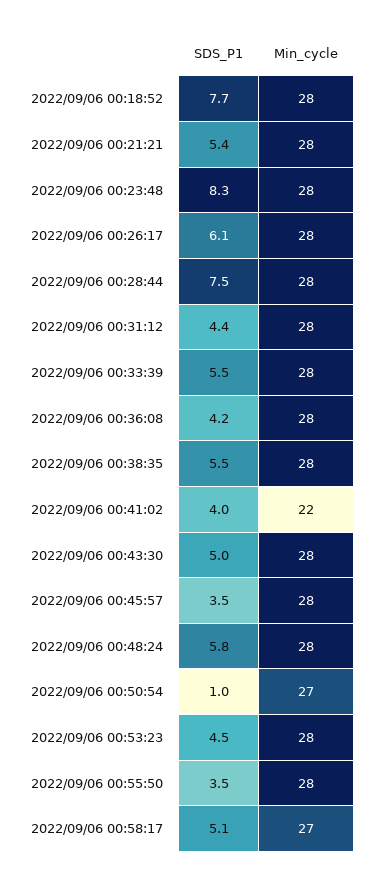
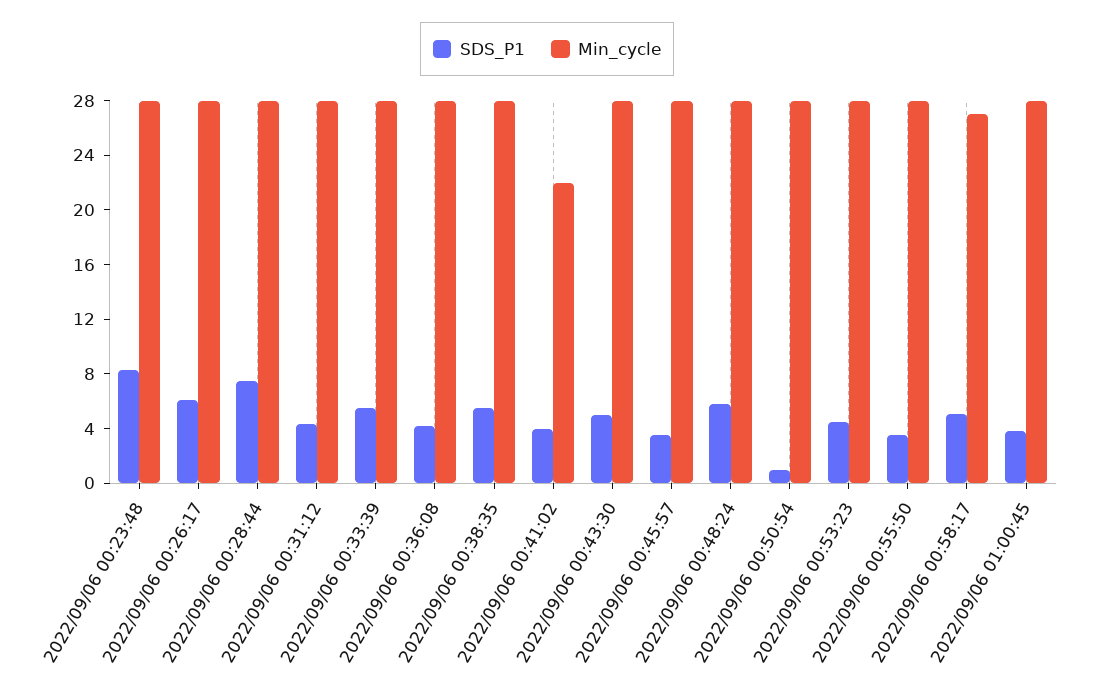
SDS_P1, 2022/09/06 00:18:52: 7.7 -> none
Min_cycle, 2022/09/06 00:18:52: 28 -> none
SDS_P1, 2022/09/06 00:21:21: 5.4 -> none
Min_cycle, 2022/09/06 00:21:21: 28 -> none
Min_cycle, 2022/09/06 00:50:54: 27 -> 28
SDS_P1, 2022/09/06 01:00:45: none -> 4
Min_cycle, 2022/09/06 01:00:45: none -> 28

